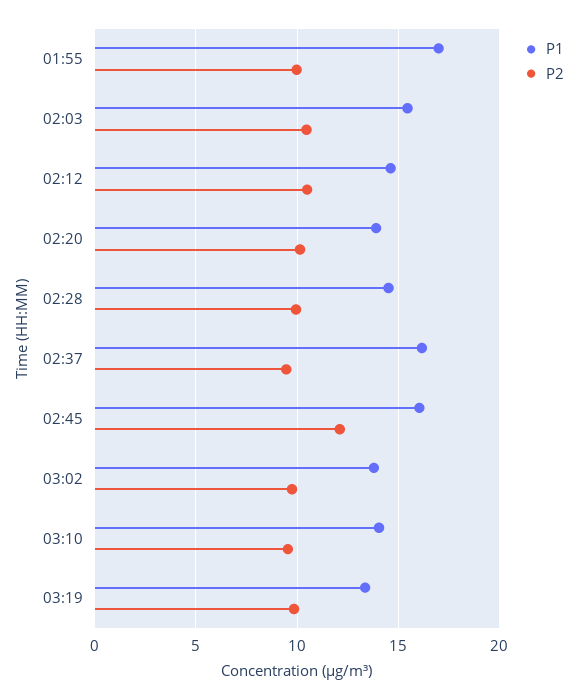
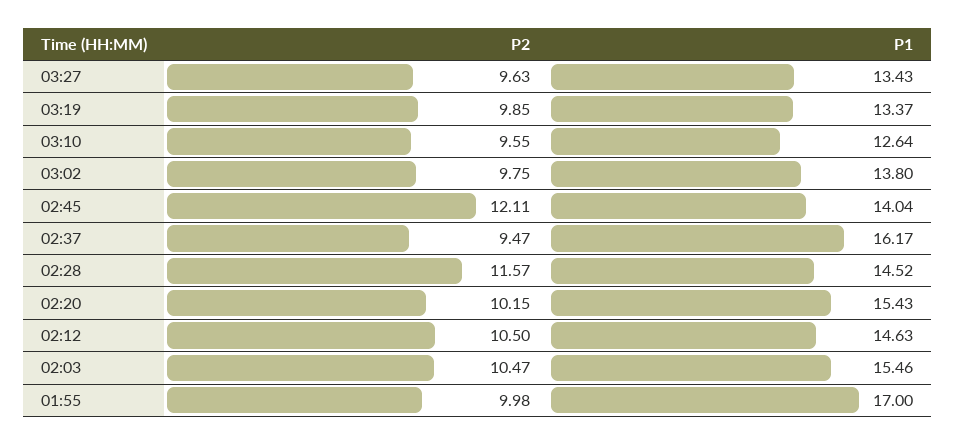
P1, 02:20: 14 -> 15.43
P2, 02:28: 10 -> 11.57
P1, 02:45: 16 -> 14.04
P1, 03:10: 14 -> 12.64
P2, 03:27: none -> 9.63
P1, 03:27: none -> 13.43

